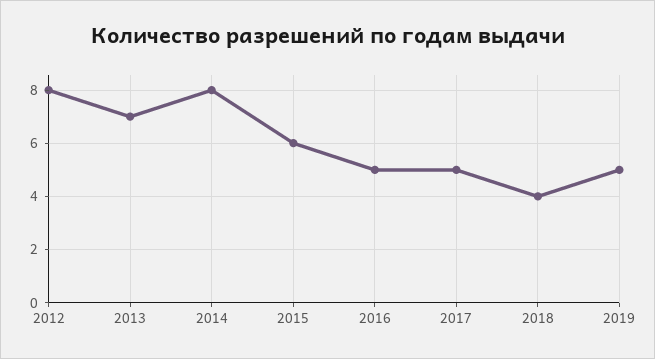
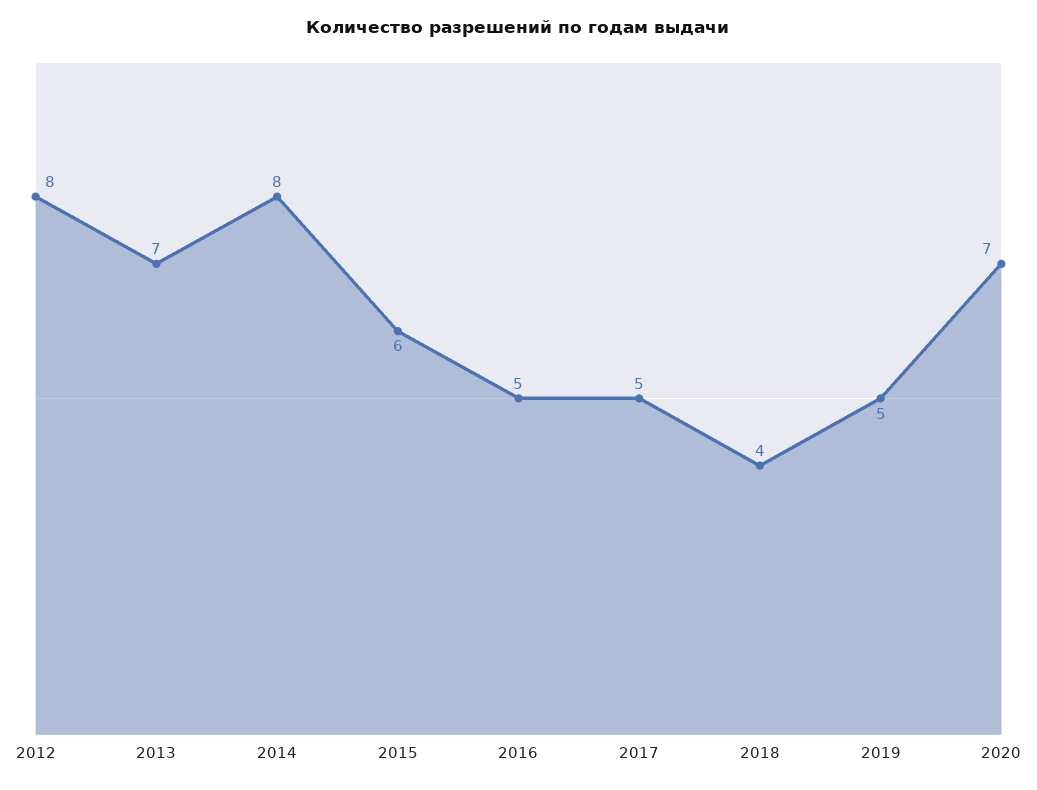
2020: none -> 7

